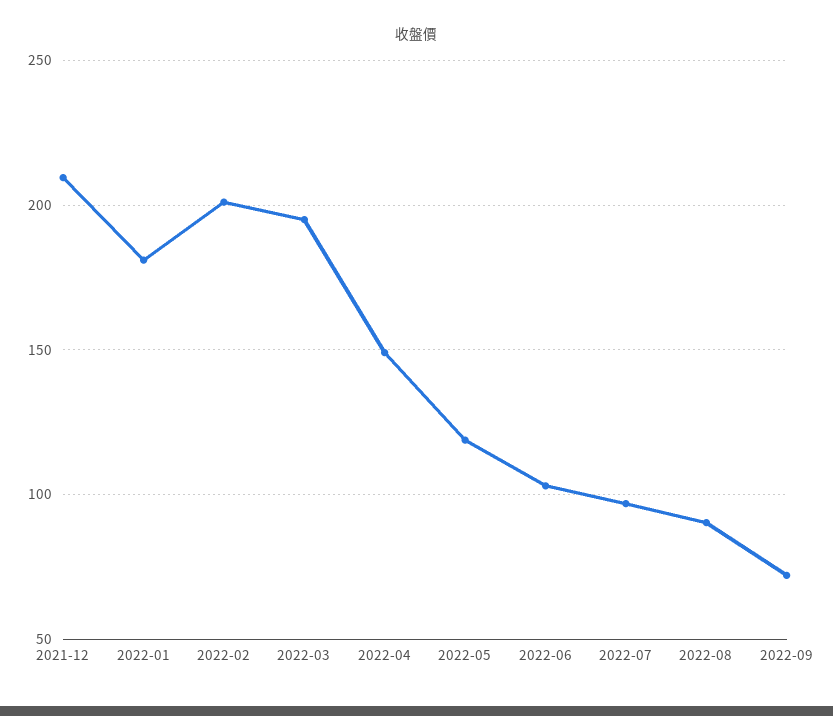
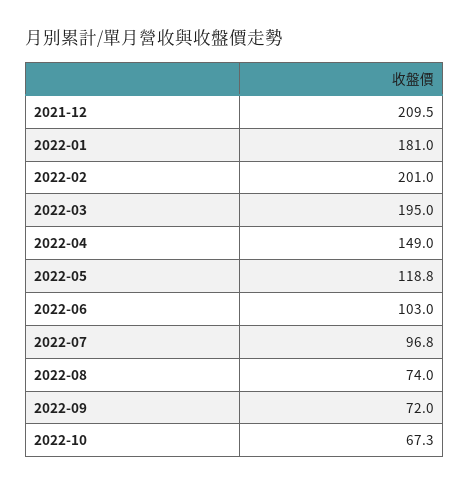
2022-08: 90 -> 74
2022-10: none -> 67.3

